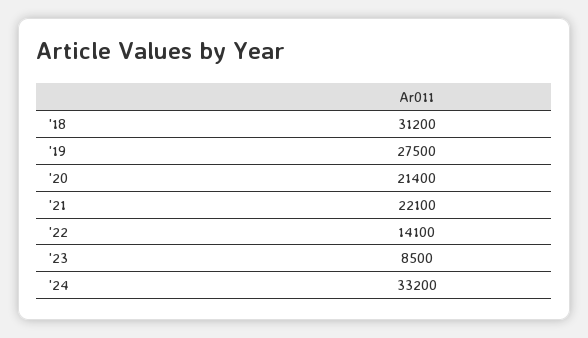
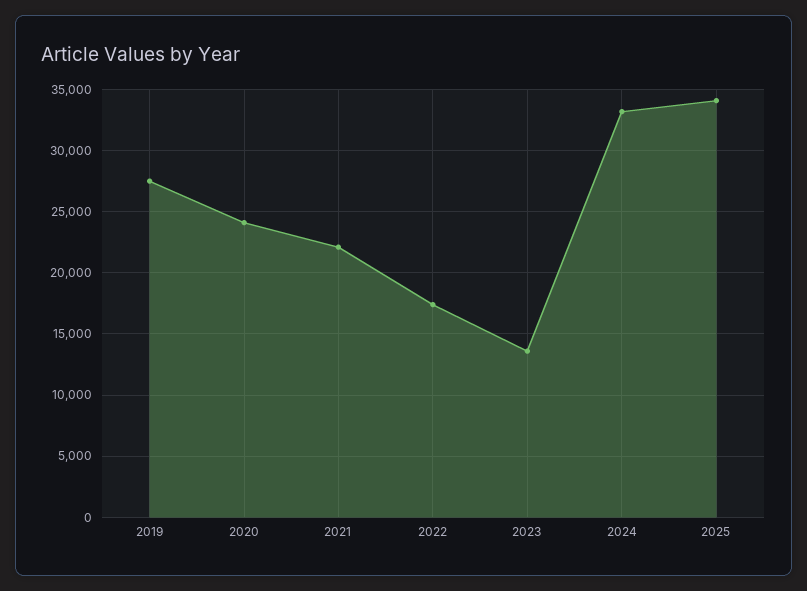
'18: 31200 -> none
'20: 21400 -> 24000
'22: 14100 -> 17500
'23: 8500 -> 13500
2025: none -> 34000

